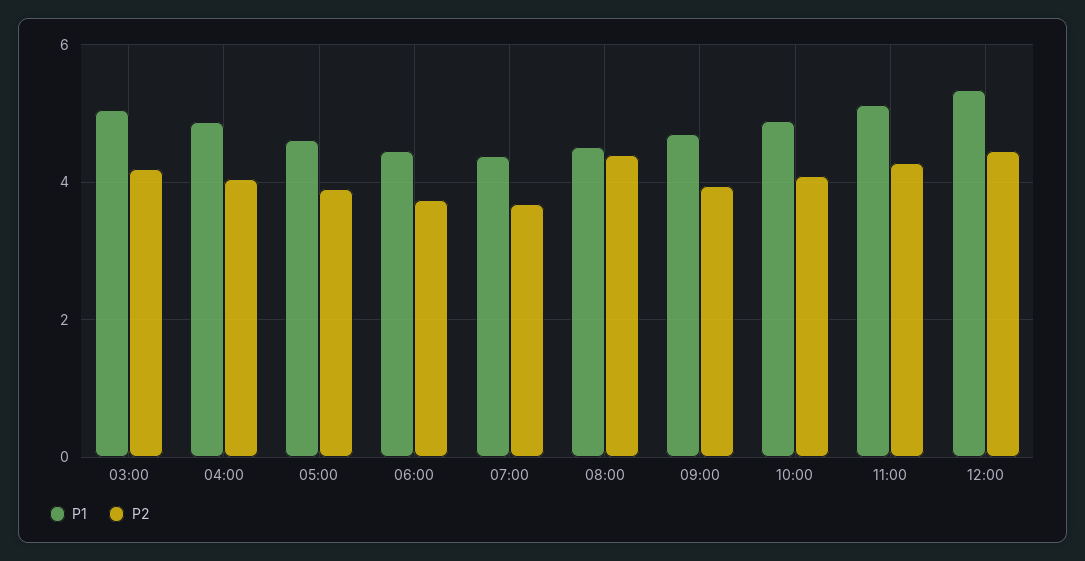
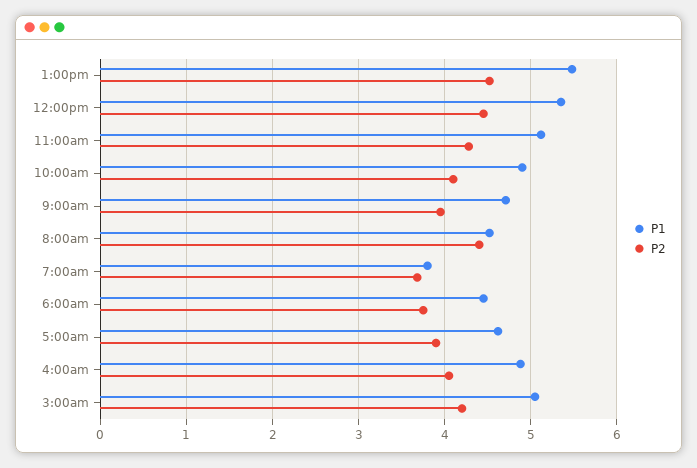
P1, 07:00: 4.4 -> 3.8
P1, 1:00pm: none -> 5.5
P2, 1:00pm: none -> 4.5

